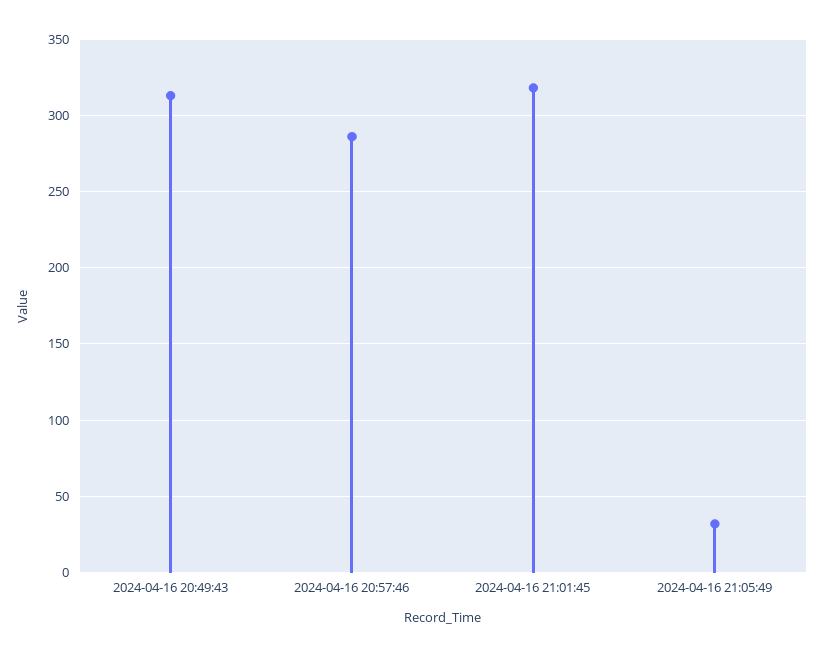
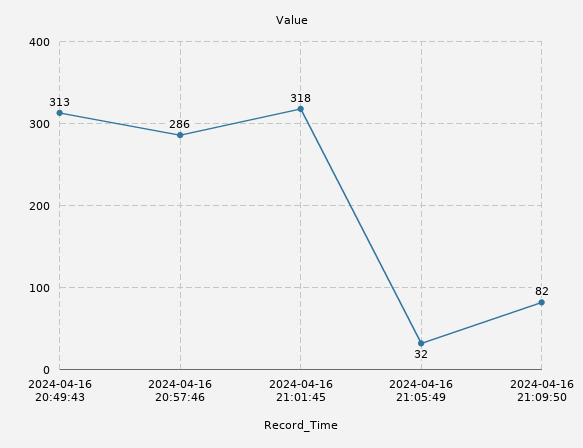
2024-04-16 21:09:50: none -> 82

